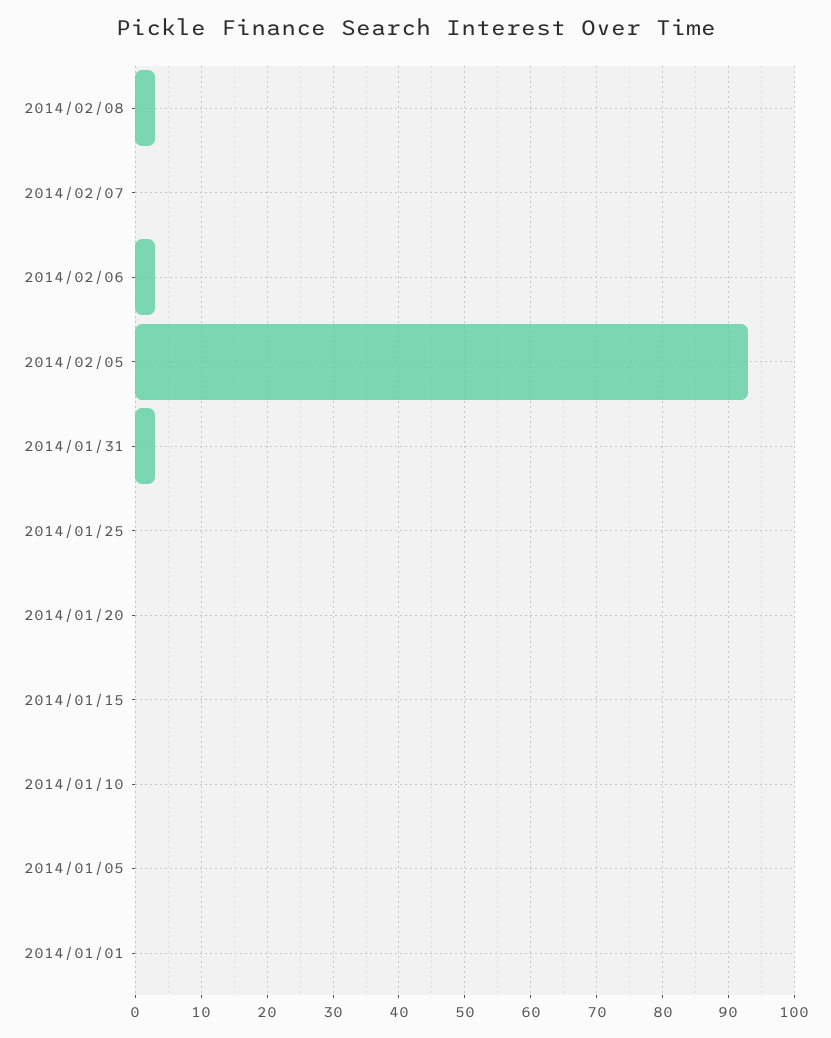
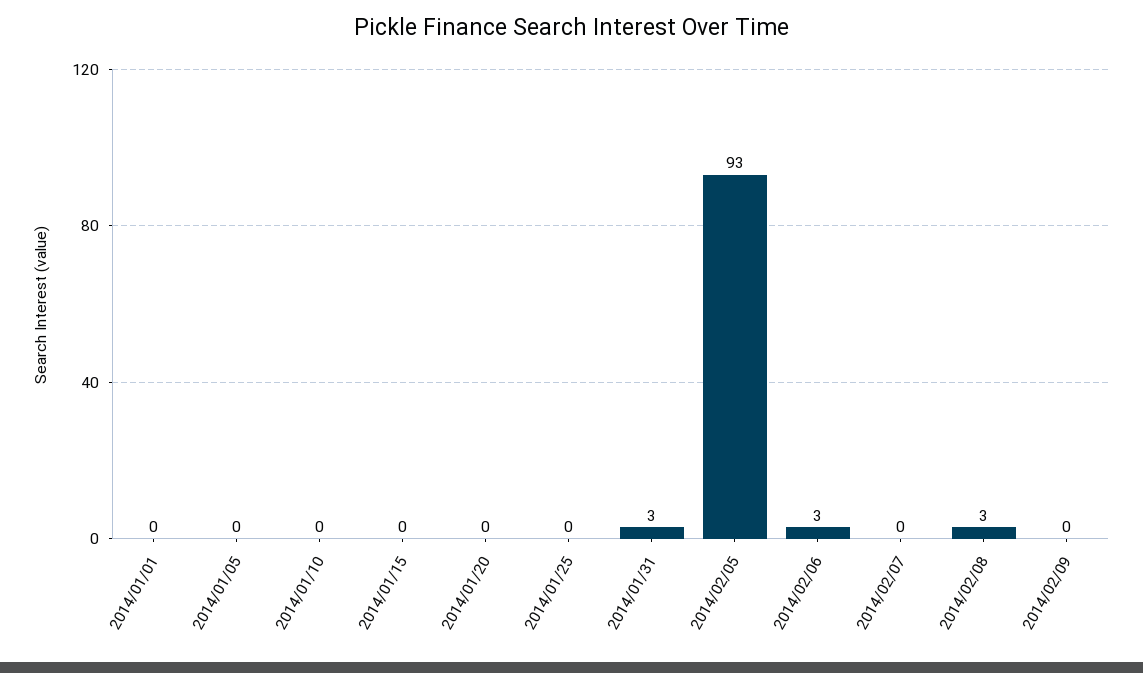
2014/02/09: none -> 0

